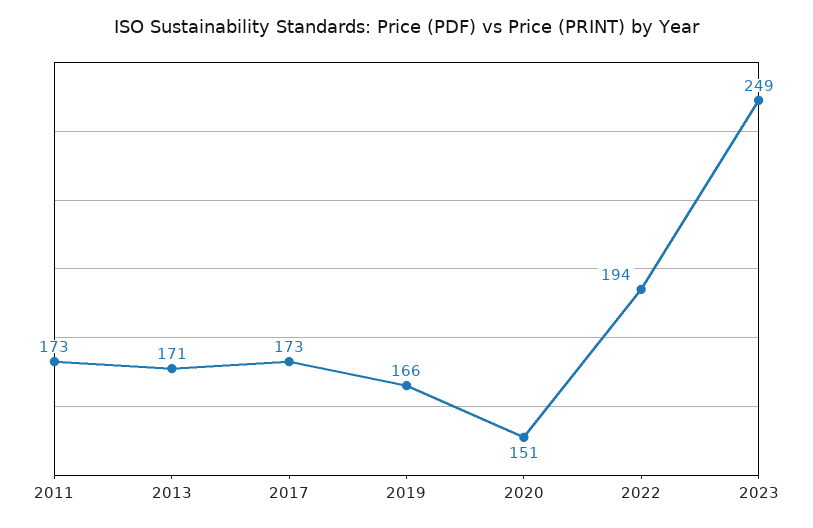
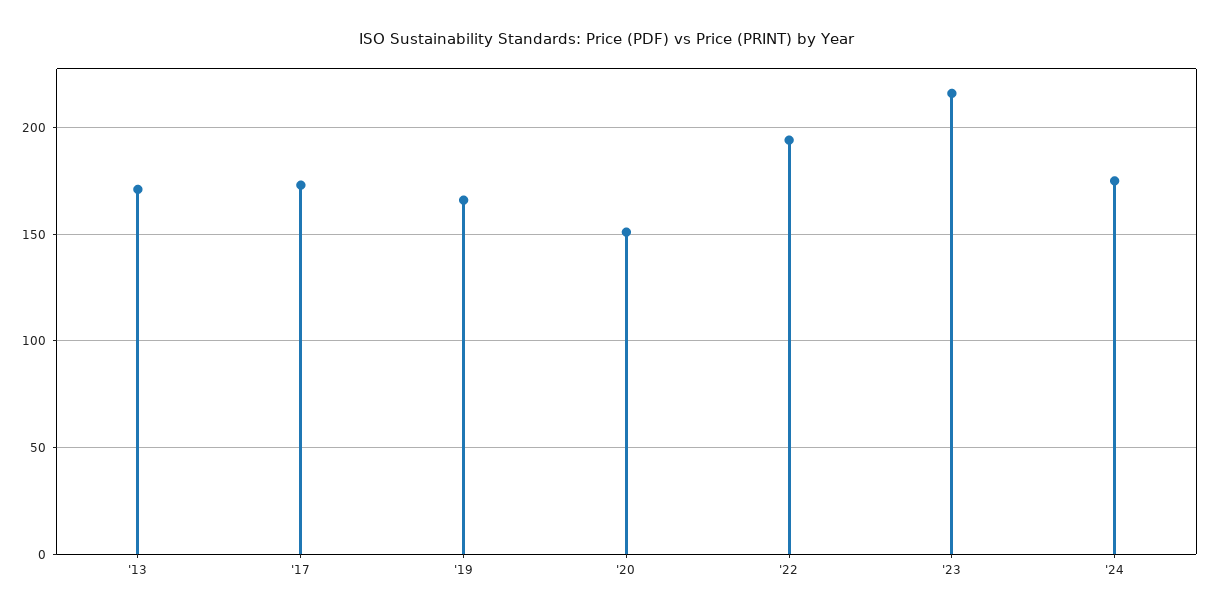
2011: 173 -> none
2023: 249 -> 215
'24: none -> 175

